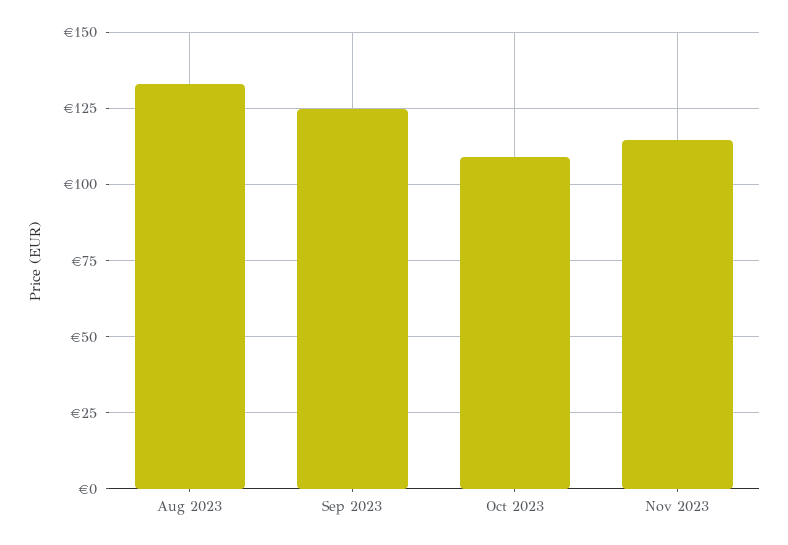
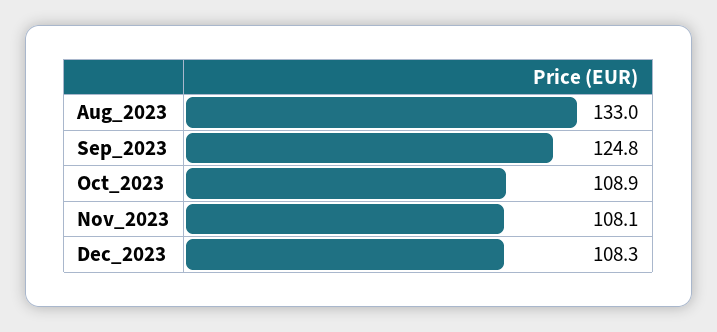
Nov 2023: 115 -> 108.1
Dec_2023: none -> 108.3

